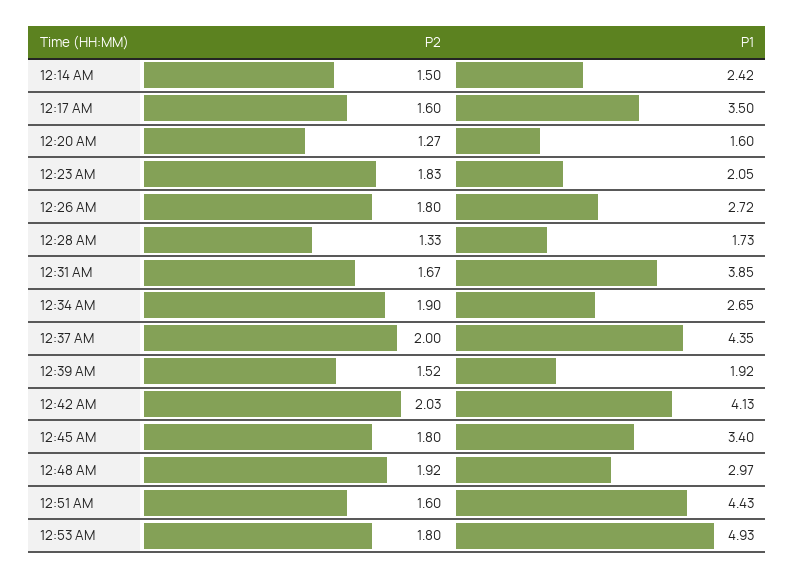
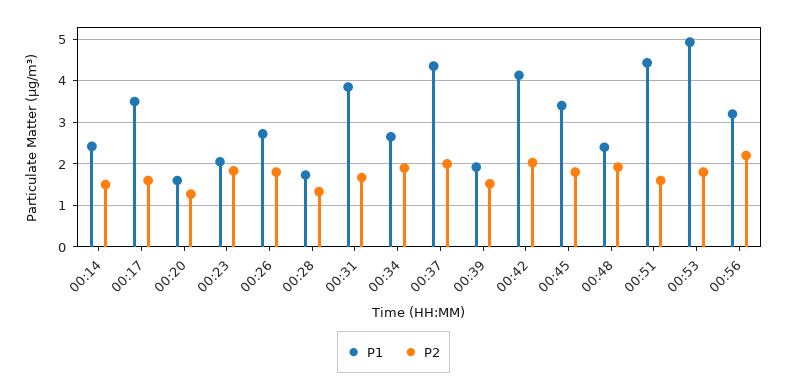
P1, 12:48 AM: 2.97 -> 2.4
P1, 00:56: none -> 3.2
P2, 00:56: none -> 2.2

